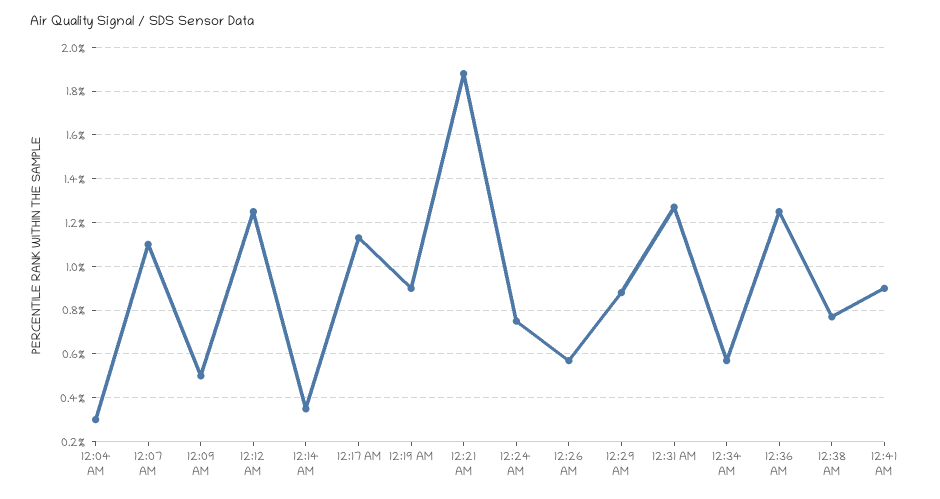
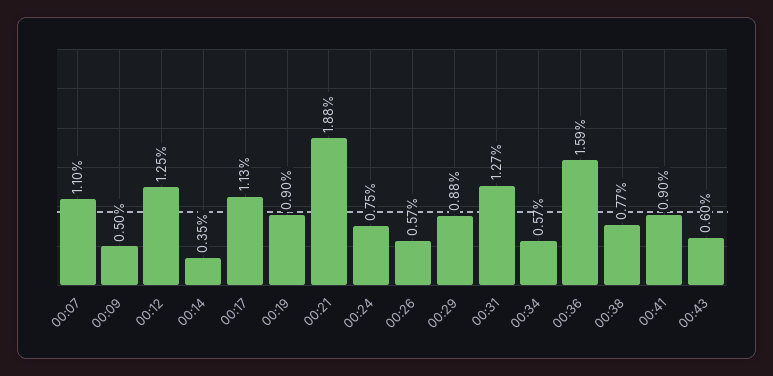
12:04 AM: 0.3 -> none
12:36 AM: 1.25 -> 1.59
00:43: none -> 0.6

